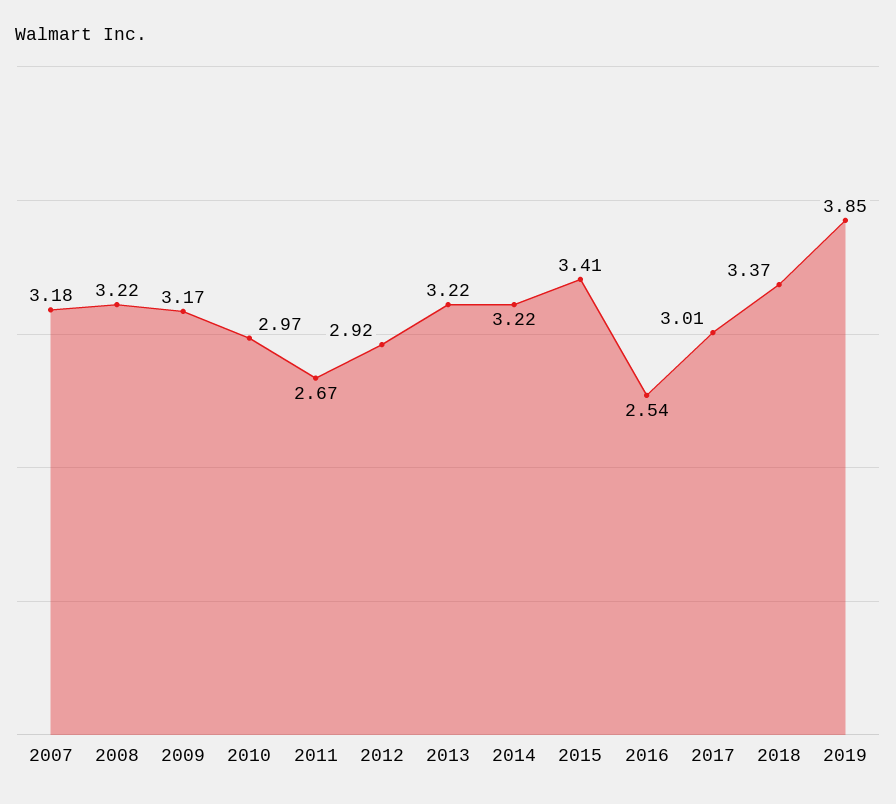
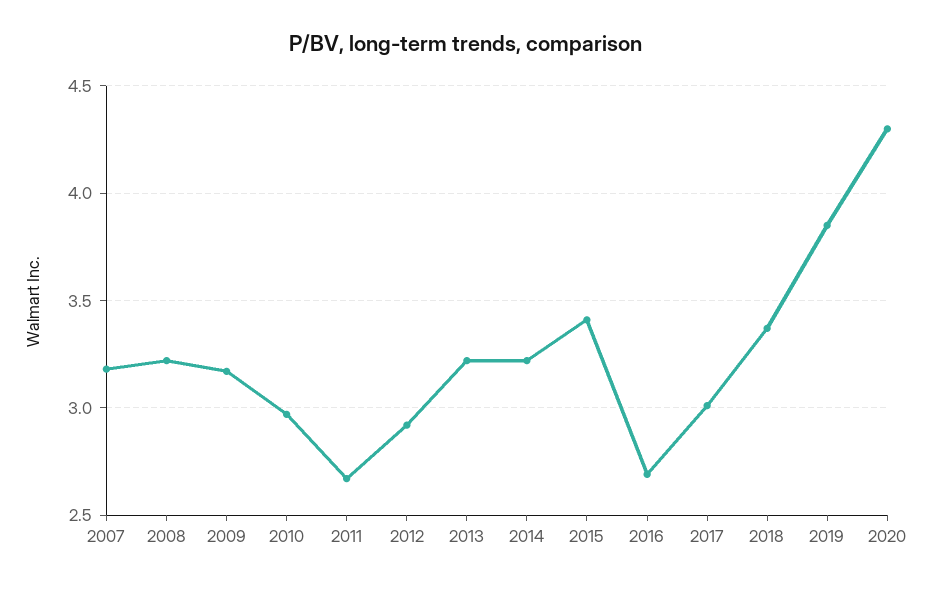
2016: 2.54 -> 2.7
2020: none -> 4.3

